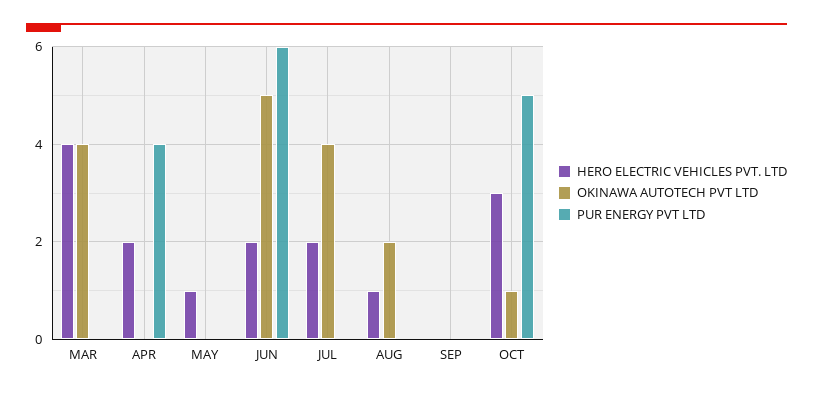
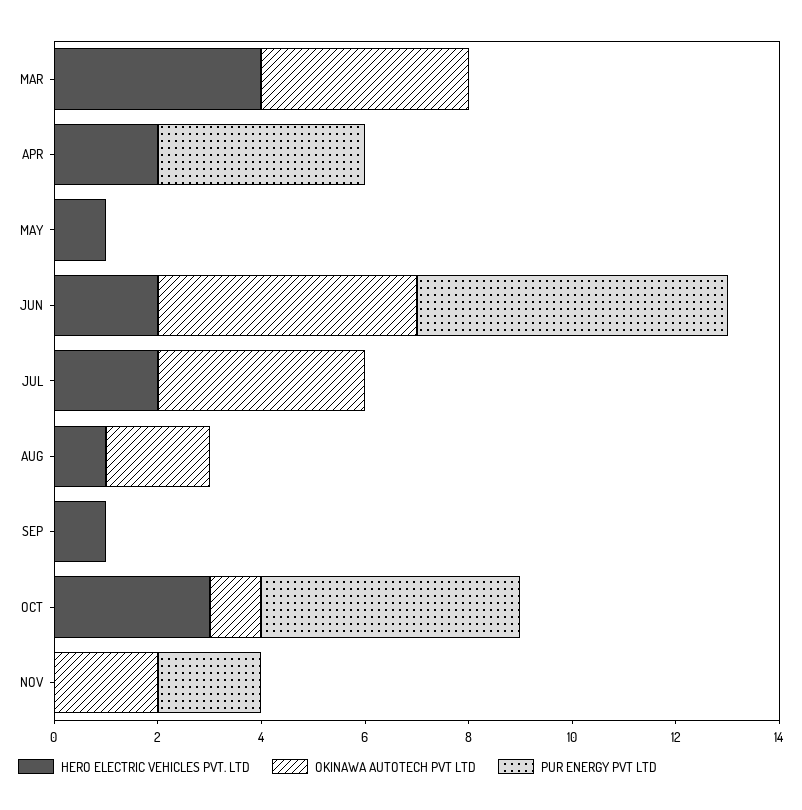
HERO ELECTRIC VEHICLES PVT. LTD, SEP: 0 -> 1
HERO ELECTRIC VEHICLES PVT. LTD, NOV: none -> 0
OKINAWA AUTOTECH PVT LTD, NOV: none -> 2
PUR ENERGY PVT LTD, NOV: none -> 2

